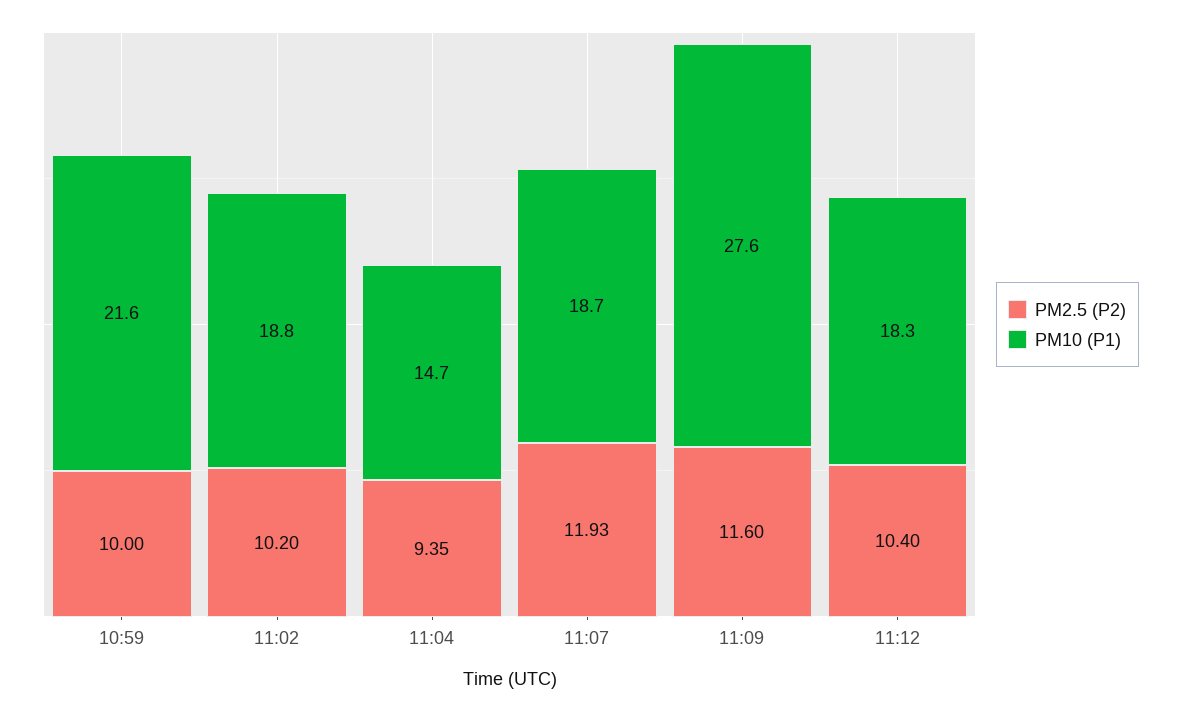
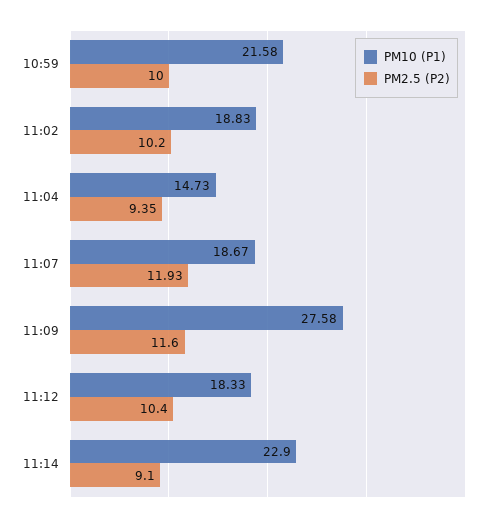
PM10 (P1), 11:14: none -> 22.9
PM2.5 (P2), 11:14: none -> 9.1

